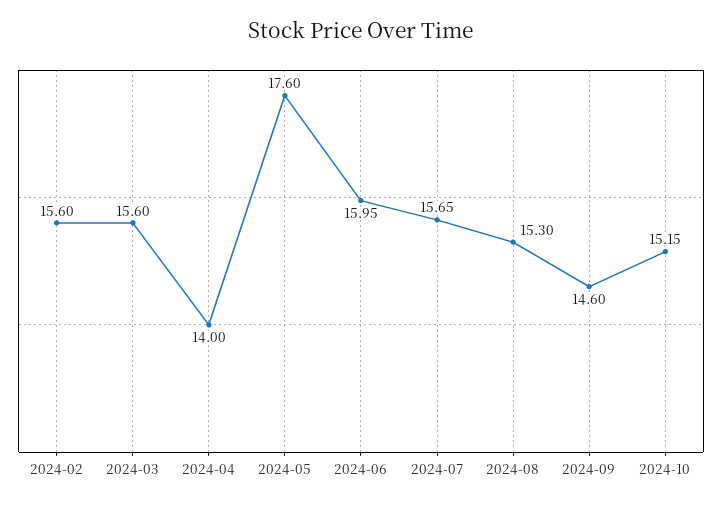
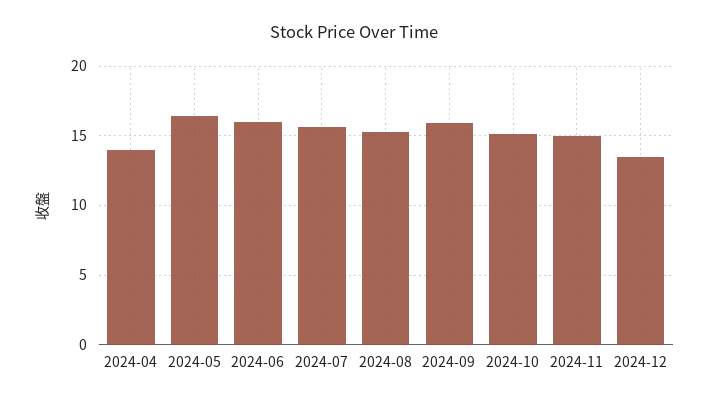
2024-02: 15.6 -> none
2024-03: 15.6 -> none
2024-05: 17.6 -> 16.5
2024-09: 14.6 -> 16
2024-11: none -> 15
2024-12: none -> 13.5

